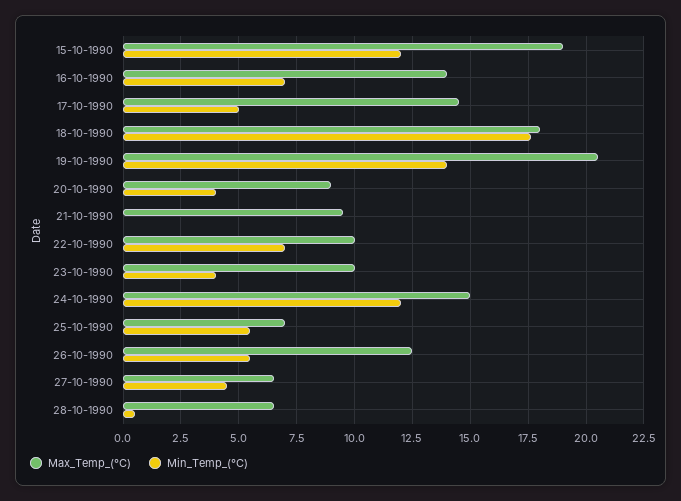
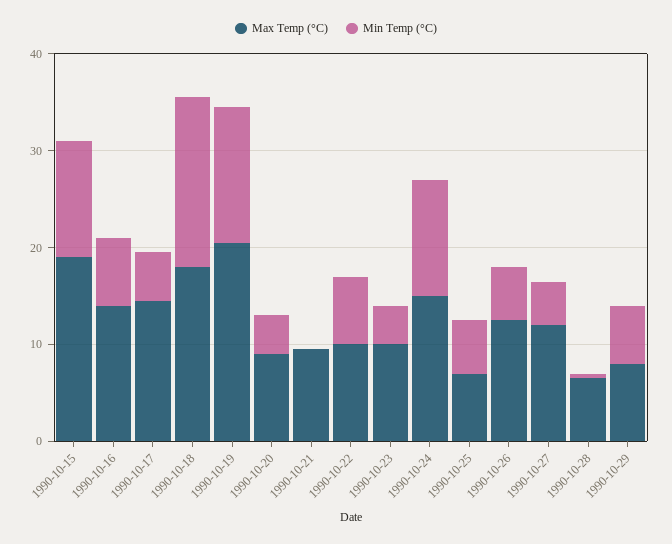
Max_Temp_(°C), 27-10-1990: 6.5 -> 12
Max_Temp_(°C), 1990-10-29: none -> 8
Min_Temp_(°C), 1990-10-29: none -> 6

